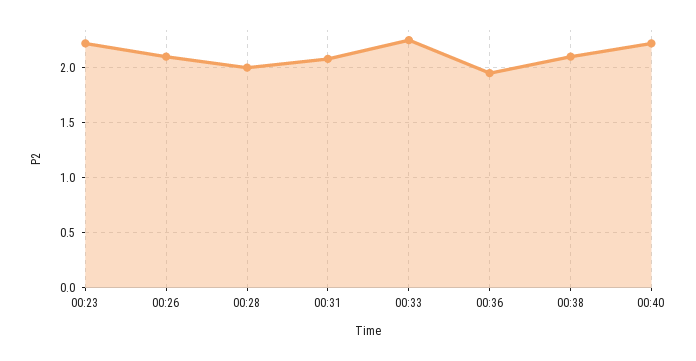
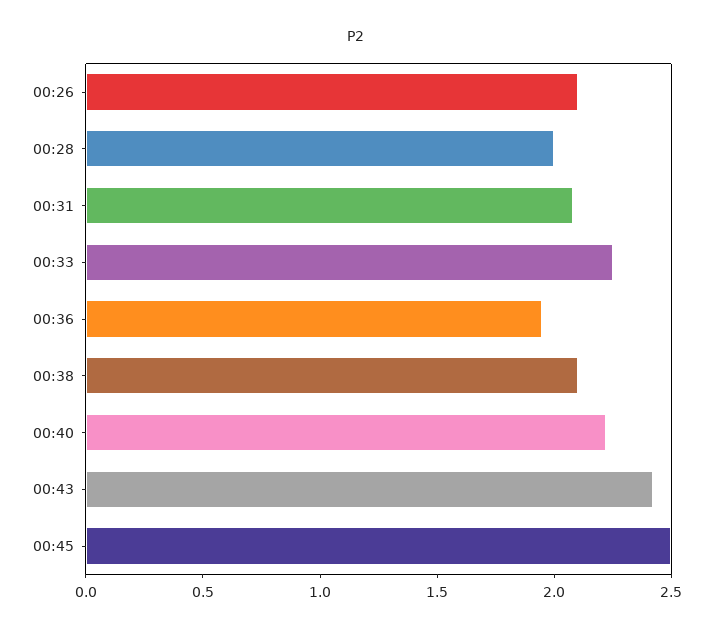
00:23: 2.2 -> none
00:43: none -> 2.4
00:45: none -> 2.5

